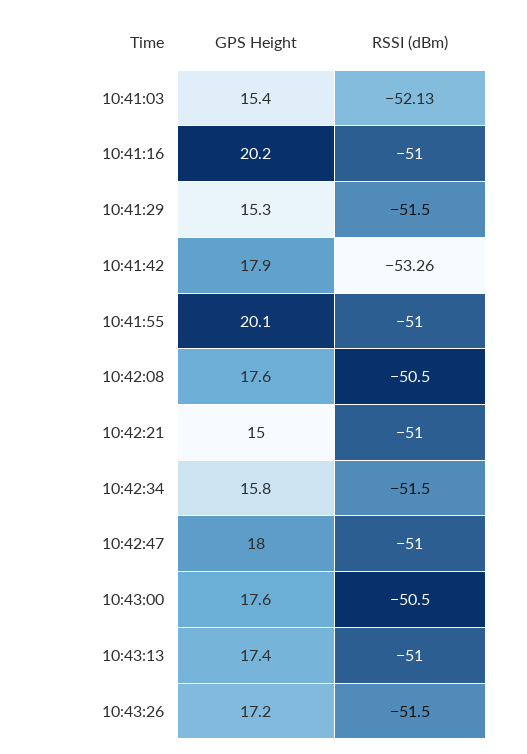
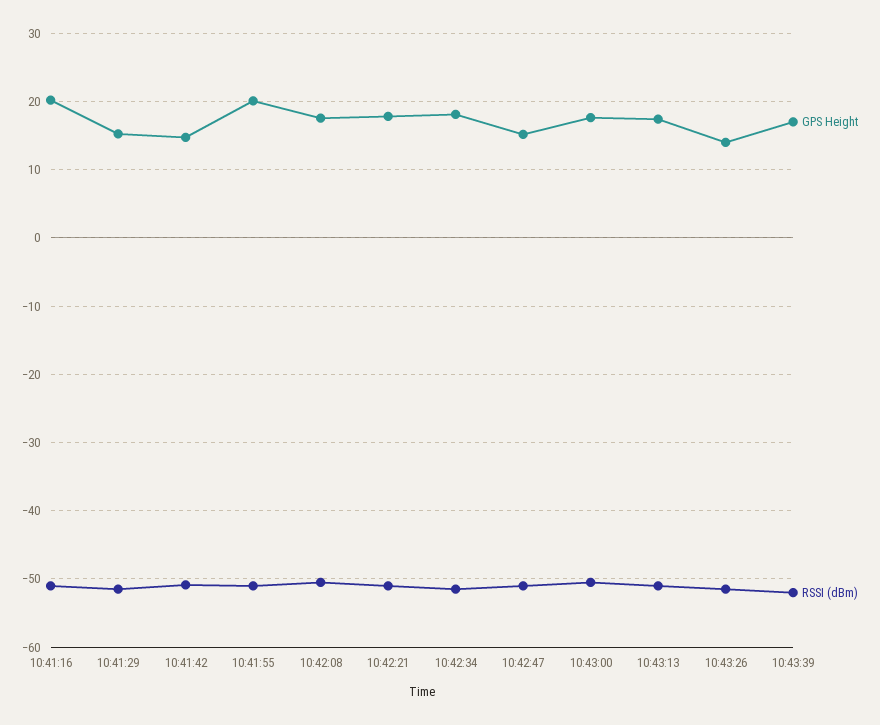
GPS Height, 10:41:03: 15.4 -> none
RSSI (dBm), 10:41:03: -52.13 -> none
GPS Height, 10:41:42: 17.9 -> 15
RSSI (dBm), 10:41:42: -53.26 -> -51
GPS Height, 10:42:21: 15 -> 18
GPS Height, 10:42:34: 15.8 -> 18
GPS Height, 10:42:47: 18 -> 15
GPS Height, 10:43:26: 17.2 -> 14
GPS Height, 10:43:39: none -> 17
RSSI (dBm), 10:43:39: none -> -52

